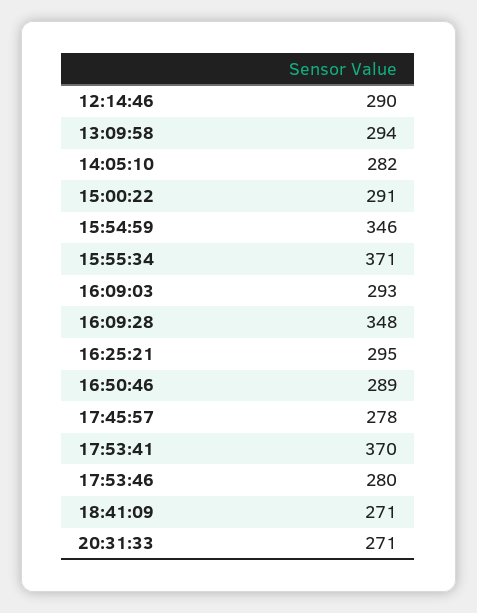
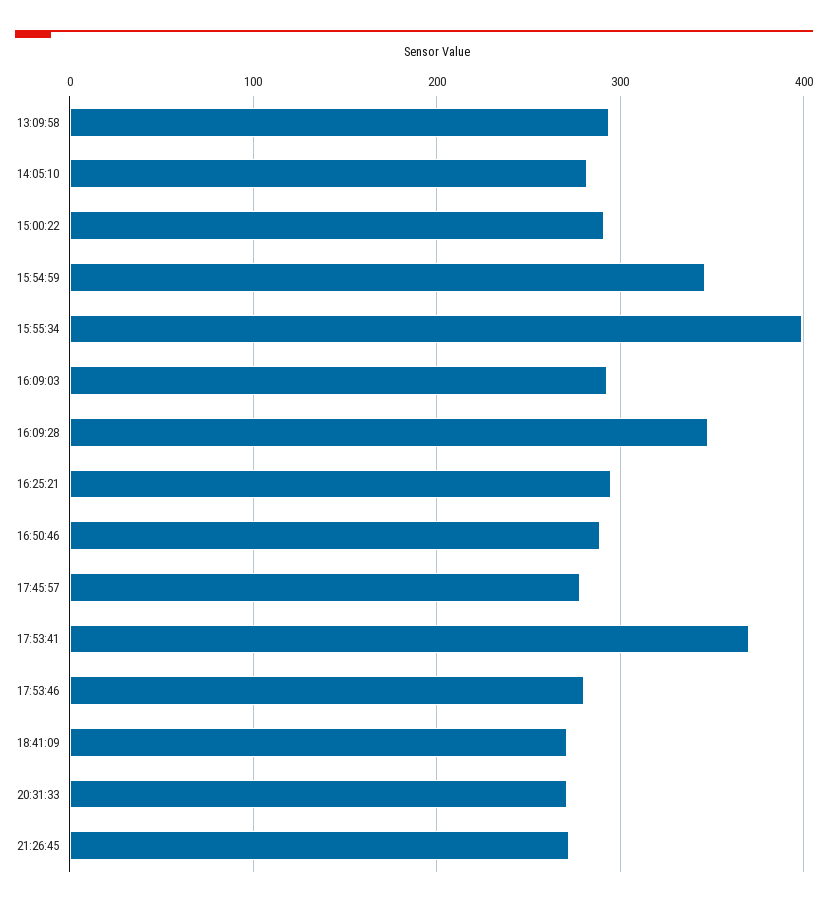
12:14:46: 290 -> none
15:55:34: 371 -> 400
21:26:45: none -> 270

